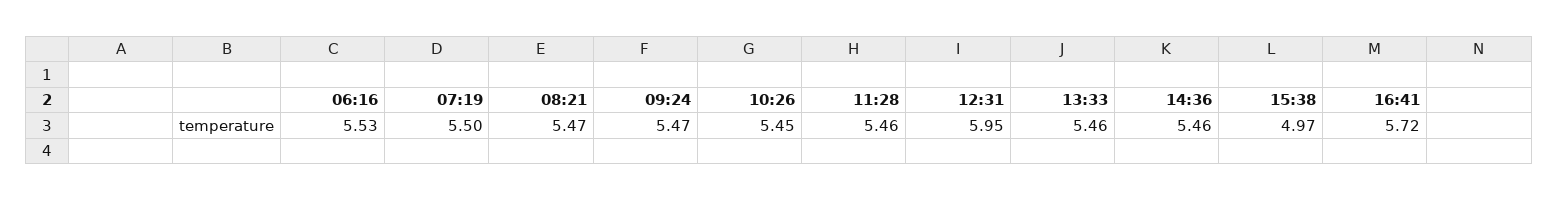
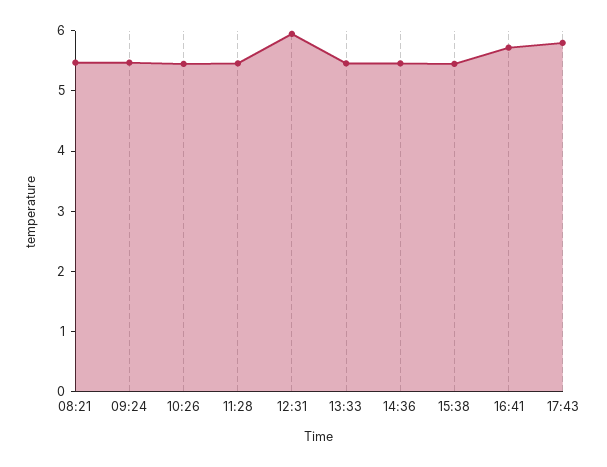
06:16: 5.53 -> none
07:19: 5.5 -> none
15:38: 4.97 -> 5.4
17:43: none -> 5.8

